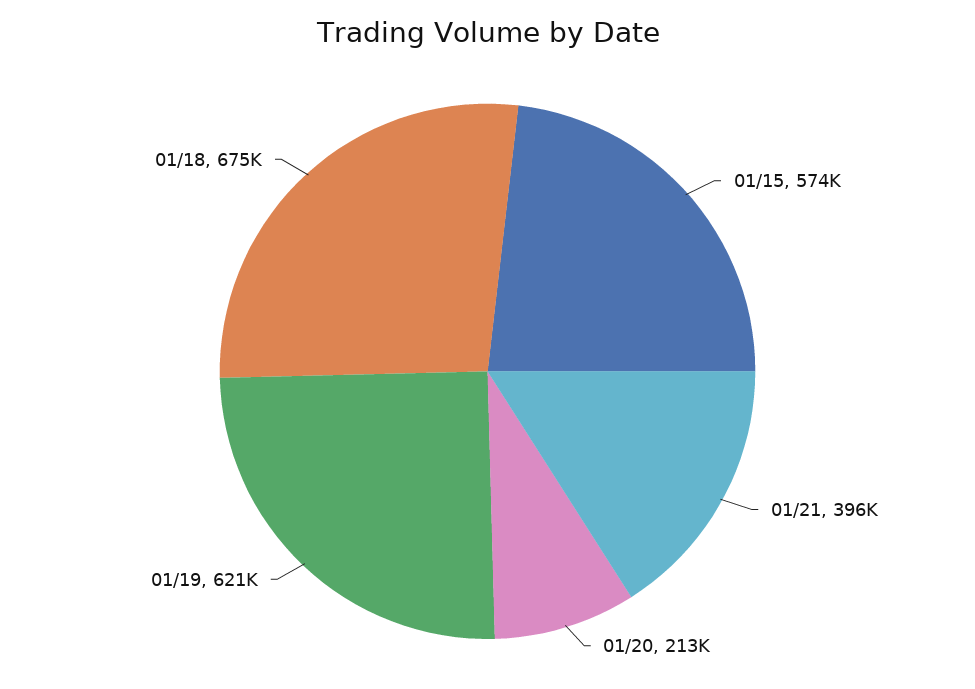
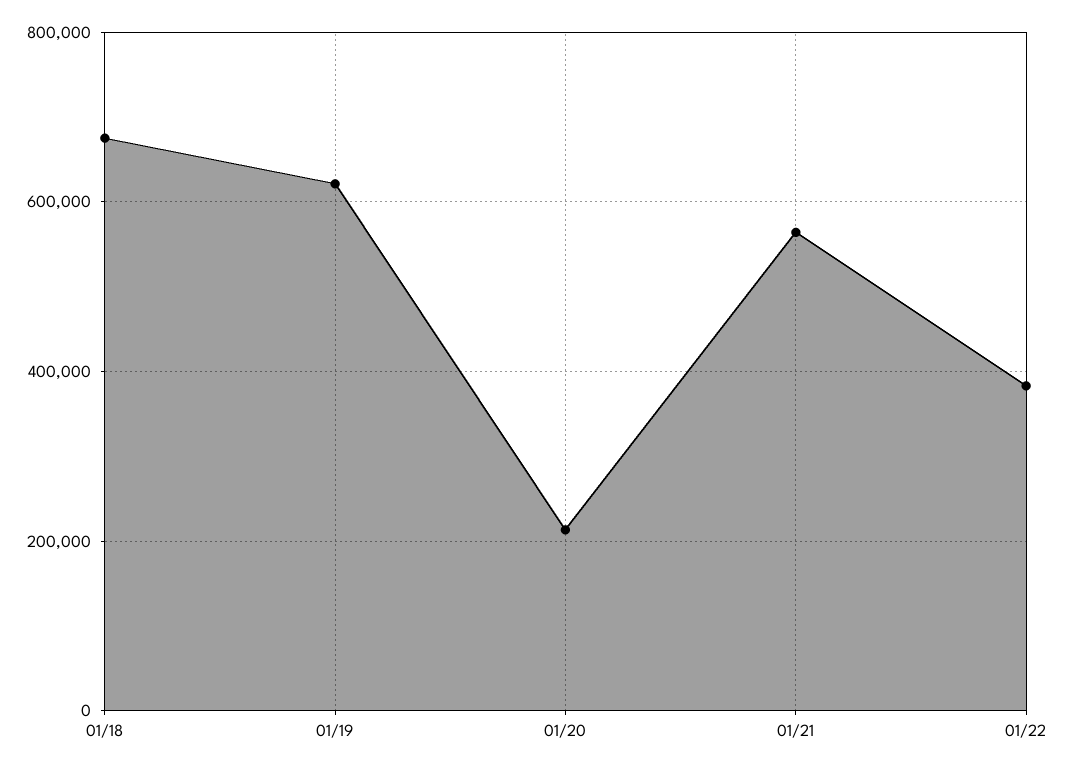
01/15: 574000 -> none
01/21: 396000 -> 560000
01/22: none -> 380000

